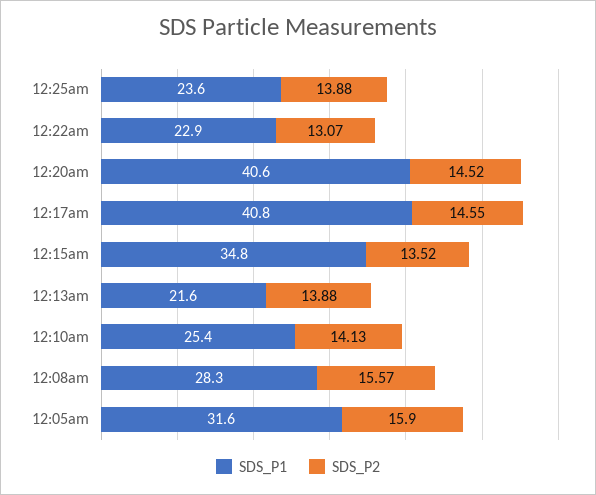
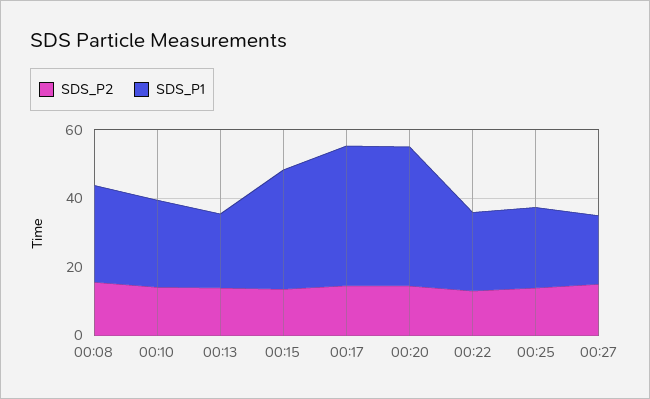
SDS_P1, 12:05am: 31.6 -> none
SDS_P2, 12:05am: 15.9 -> none
SDS_P2, 00:27: none -> 15
SDS_P1, 00:27: none -> 20

